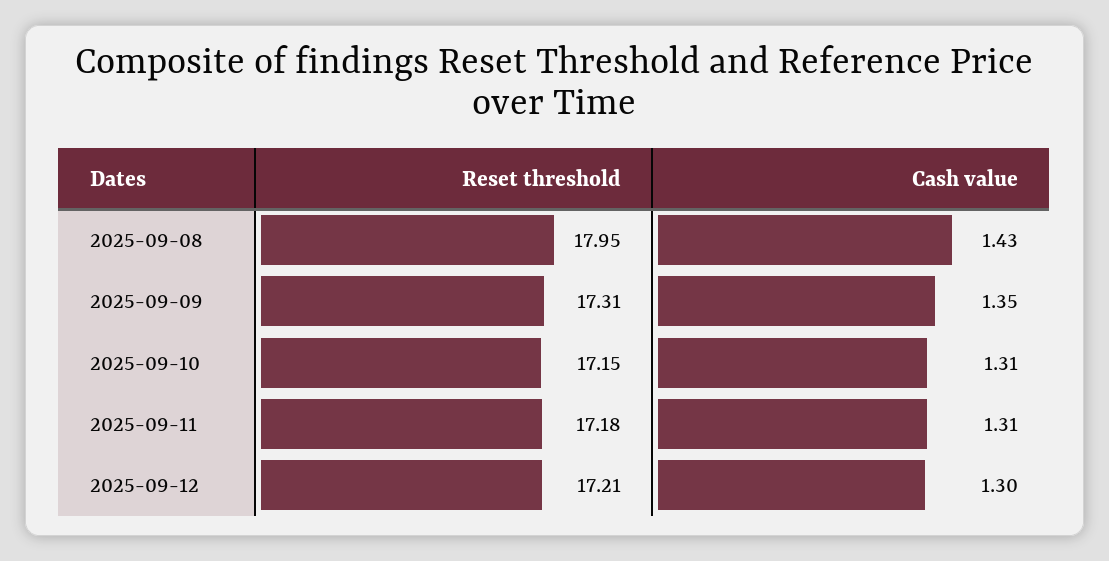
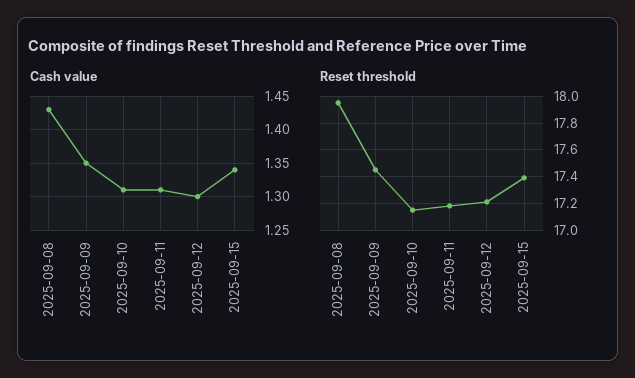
Reset threshold, 2025-09-09: 17.31 -> 17.45
Cash value, 2025-09-15: none -> 1.34
Reset threshold, 2025-09-15: none -> 17.4

